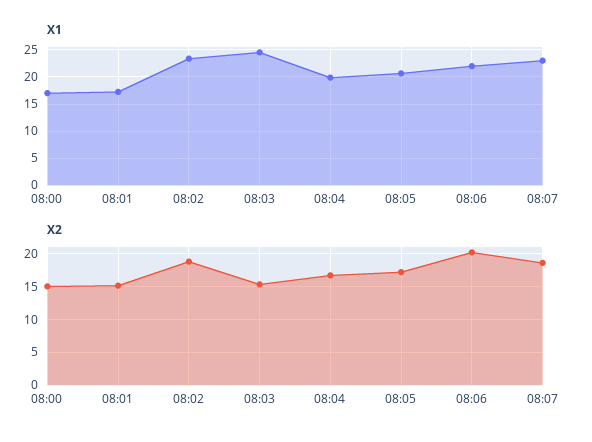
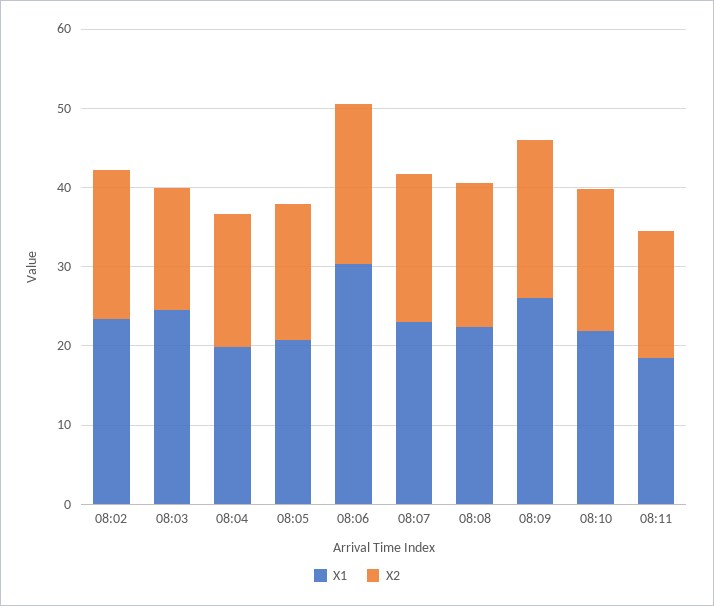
X1, 08:00: 17.5 -> none
X1, 08:01: 17.5 -> none
X1, 08:06: 22.5 -> 30
X2, 08:00: 15 -> none
X2, 08:01: 15 -> none
X1, 08:08: none -> 22
X2, 08:08: none -> 18
X1, 08:09: none -> 26
X2, 08:09: none -> 20
X1, 08:10: none -> 22
X2, 08:10: none -> 18
X1, 08:11: none -> 18
X2, 08:11: none -> 16

